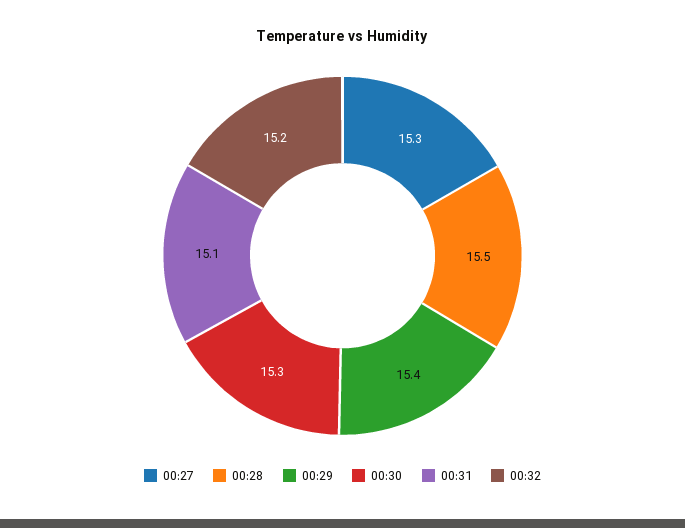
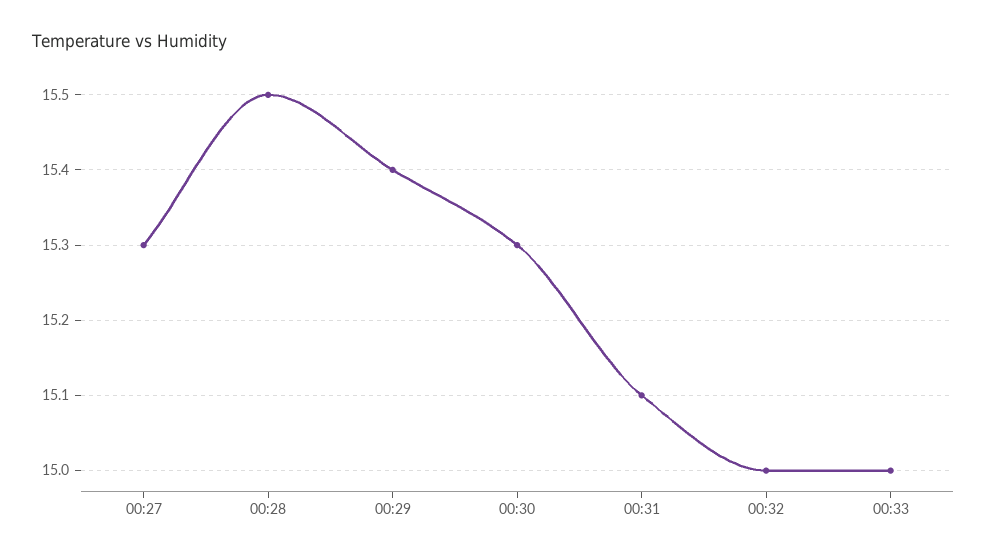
00:32: 15.2 -> 15
00:33: none -> 15

